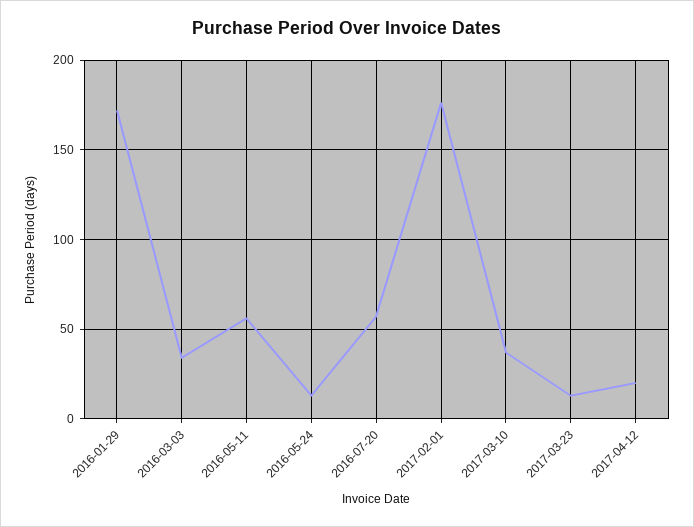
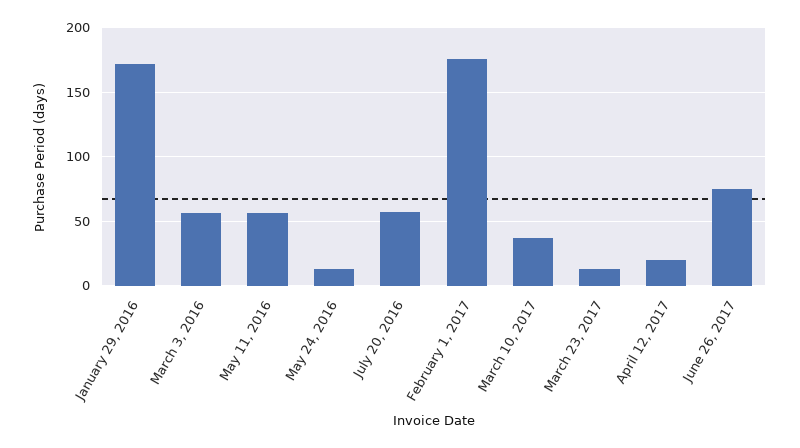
2016-03-03: 35 -> 55
June 26, 2017: none -> 75

